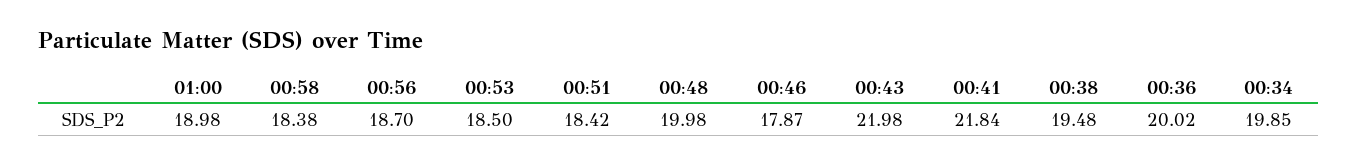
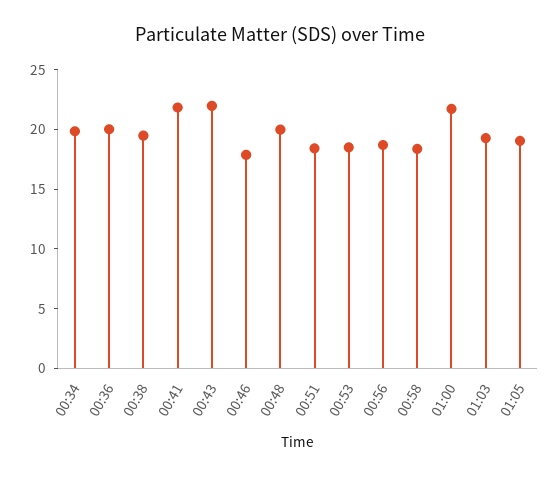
01:00: 18.98 -> 22
01:03: none -> 19
01:05: none -> 19

